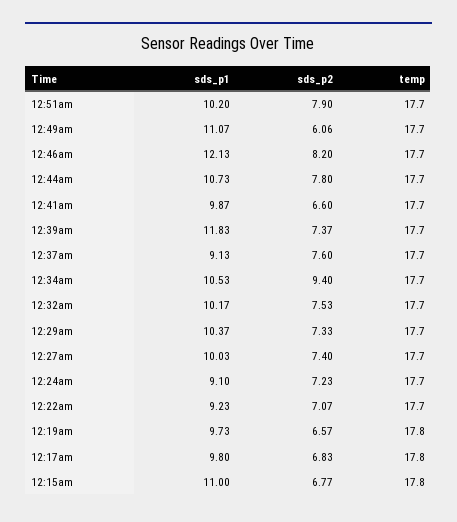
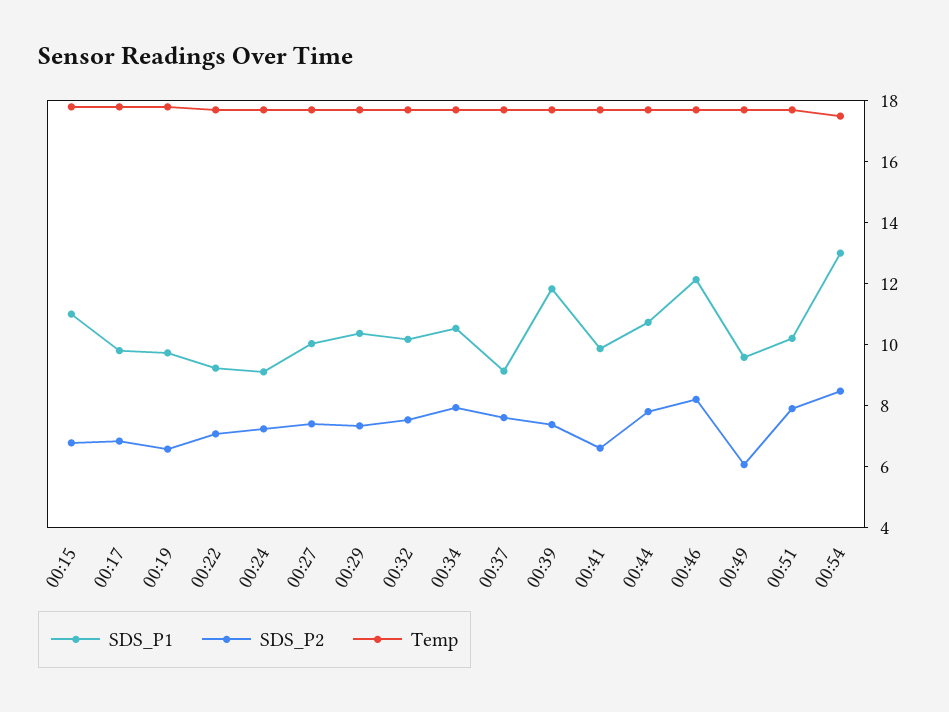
sds_p1, 12:49am: 11.07 -> 9.5
sds_p2, 12:34am: 9.4 -> 8
sds_p1, 00:54: none -> 13
sds_p2, 00:54: none -> 8.5
temp, 00:54: none -> 17.5

